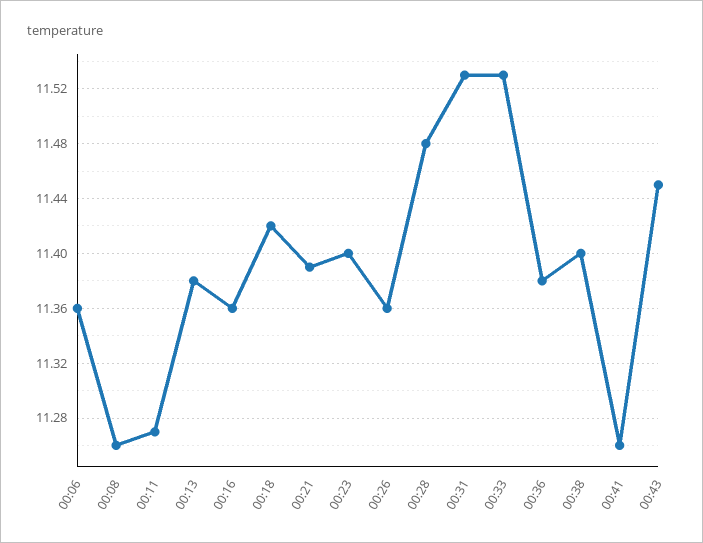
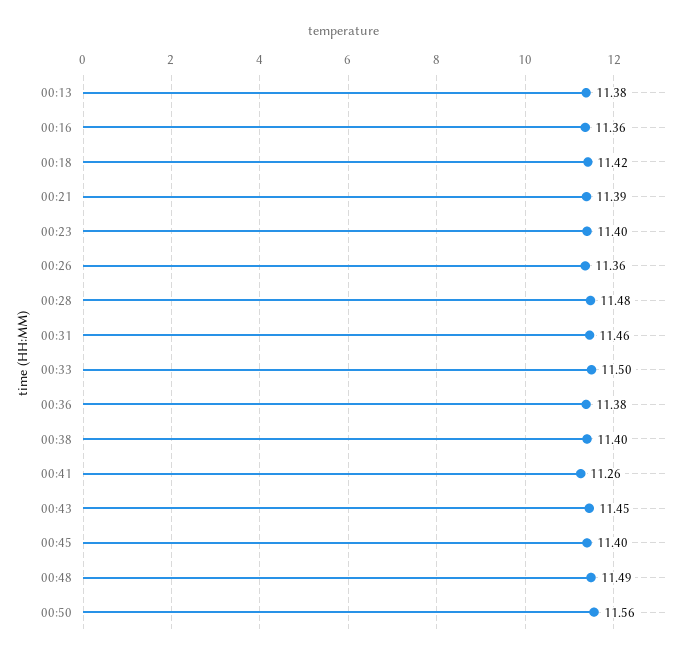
00:06: 11.36 -> none
00:08: 11.26 -> none
00:11: 11.27 -> none
00:31: 11.53 -> 11.46
00:33: 11.53 -> 11.5
00:45: none -> 11.4
00:48: none -> 11.49
00:50: none -> 11.56

